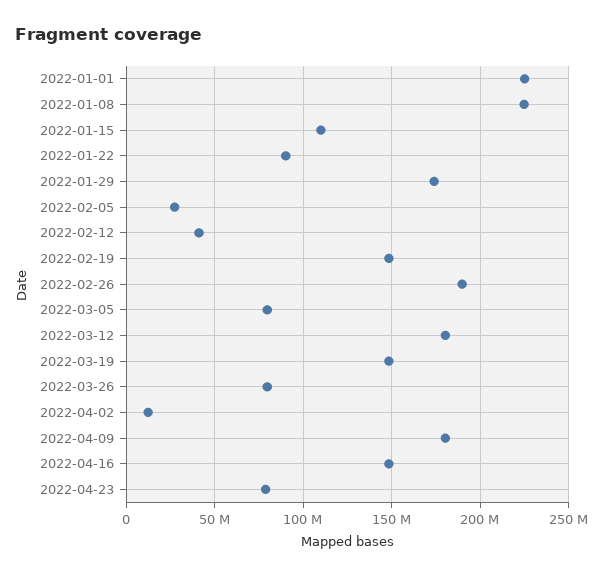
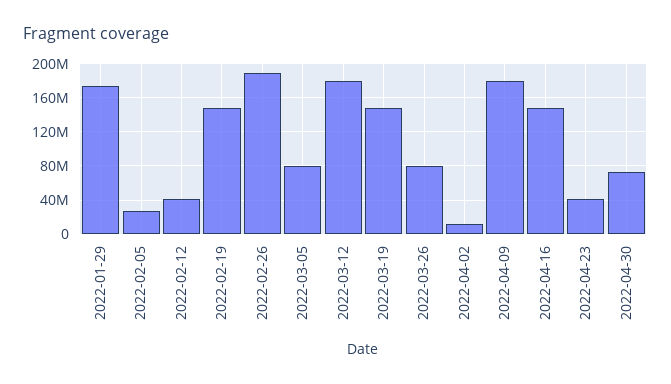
2022-01-01: 225000000 -> none
2022-01-08: 225000000 -> none
2022-01-15: 110000000 -> none
2022-01-22: 90000000 -> none
2022-04-23: 80000000 -> 40000000
2022-04-30: none -> 70000000

